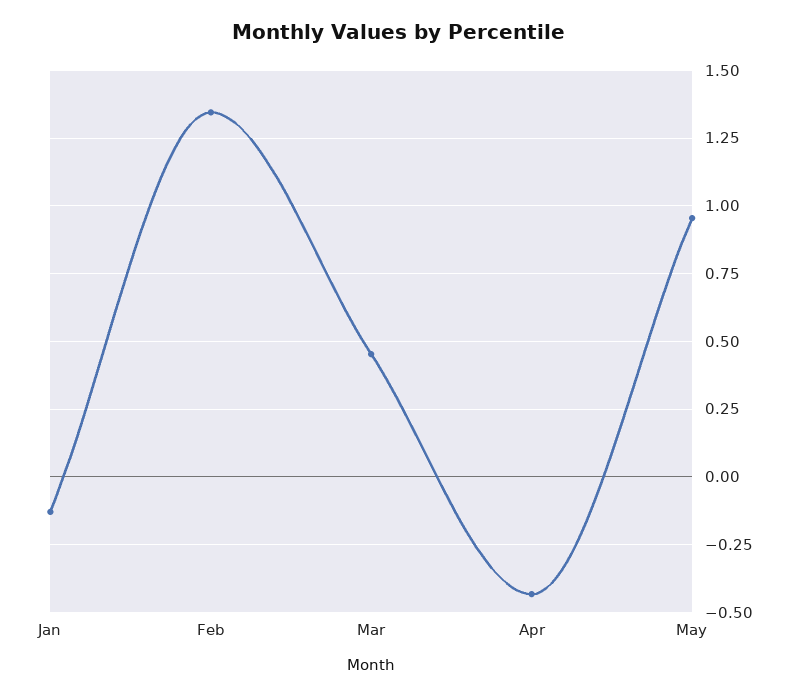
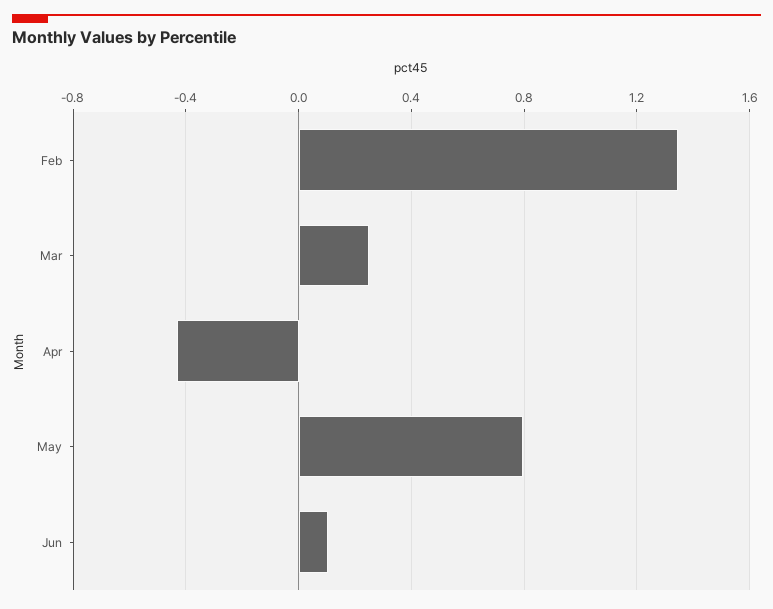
Jan: -0.125 -> none
Mar: 0.45 -> 0.25
May: 0.95 -> 0.8
Jun: none -> 0.1

